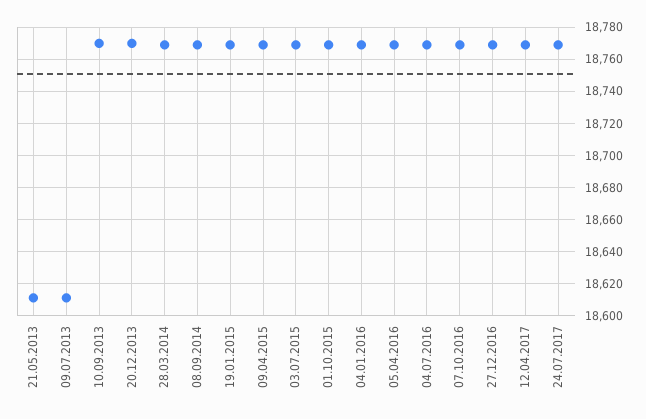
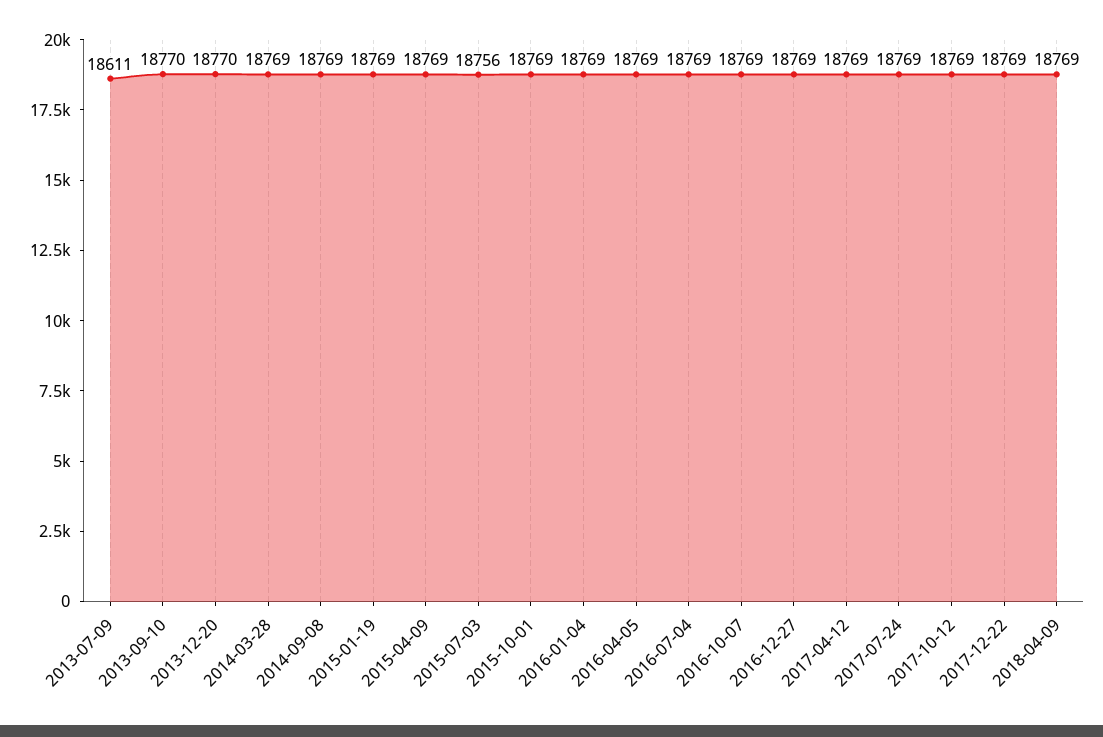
21.05.2013: 18610 -> none
03.07.2015: 18770 -> 18756
2017-10-12: none -> 18769
2017-12-22: none -> 18769
2018-04-09: none -> 18769

